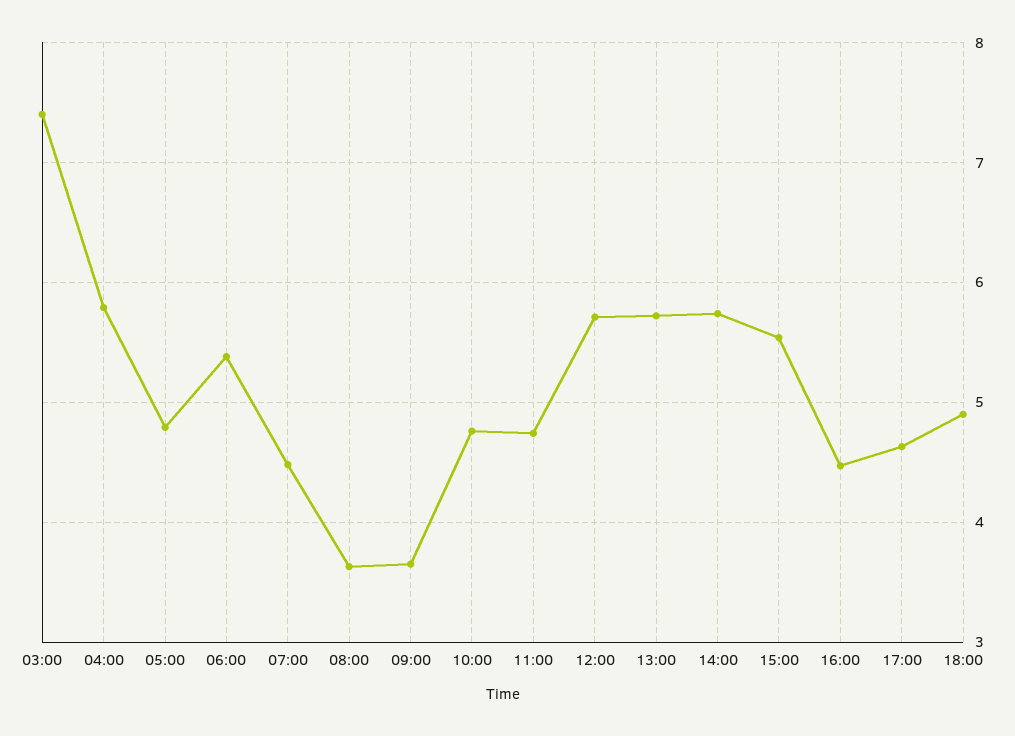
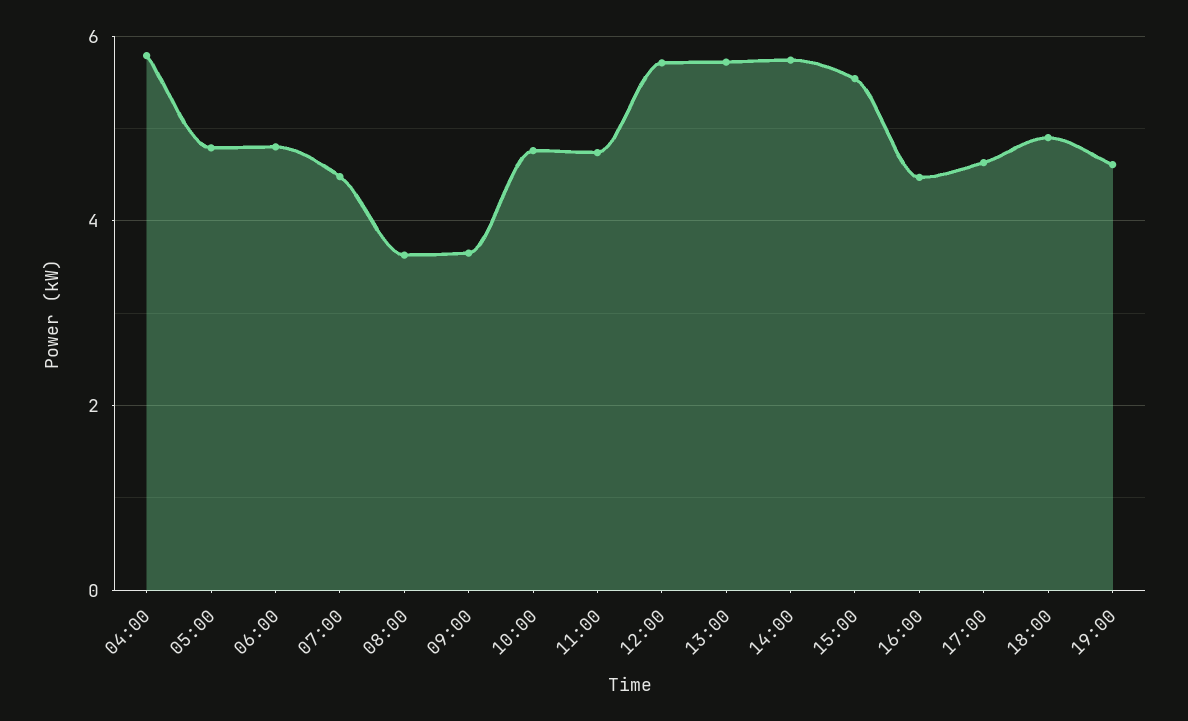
03:00: 7.4 -> none
06:00: 5.4 -> 4.8
19:00: none -> 4.6

